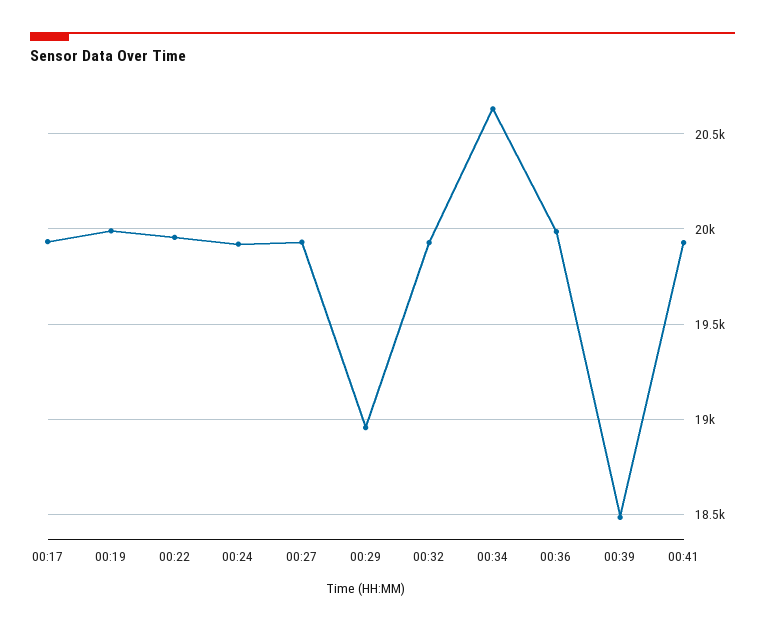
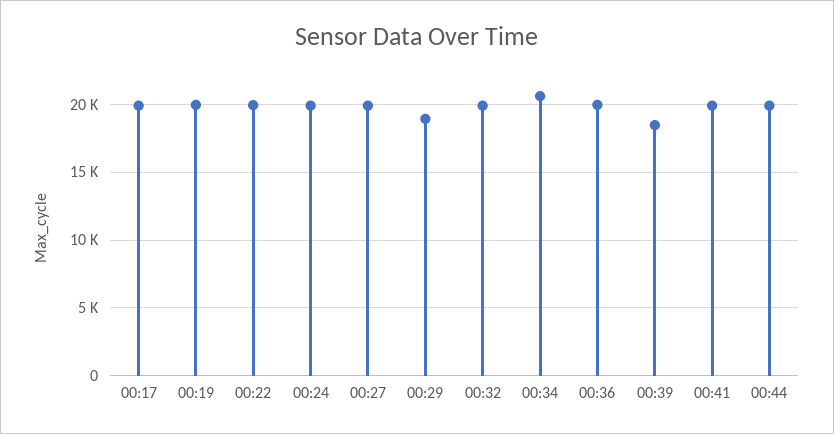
00:44: none -> 20000

